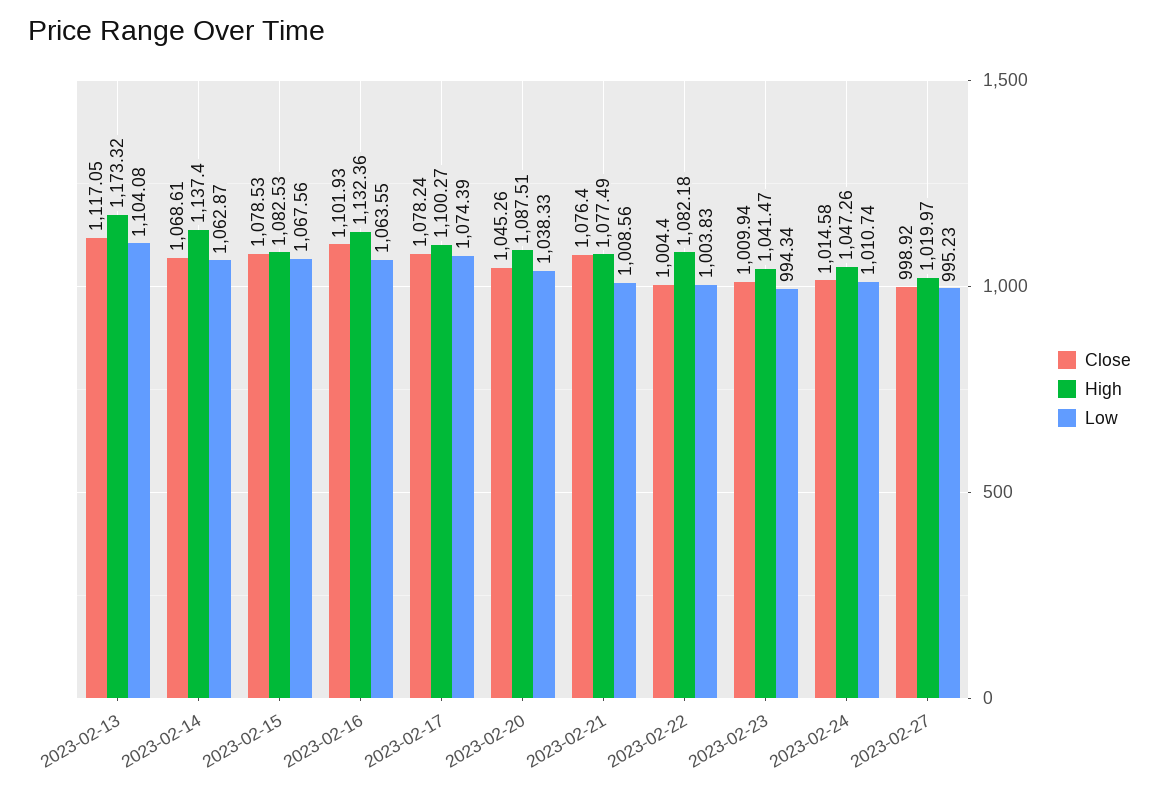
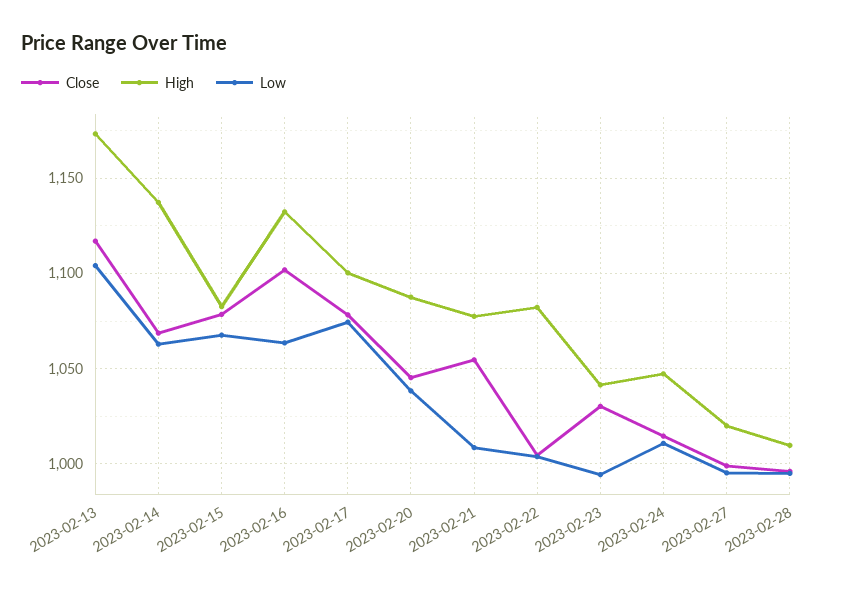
Close, 2023-02-21: 1076.4 -> 1055
Close, 2023-02-23: 1009.94 -> 1030
Close, 2023-02-28: none -> 995
High, 2023-02-28: none -> 1010
Low, 2023-02-28: none -> 995

